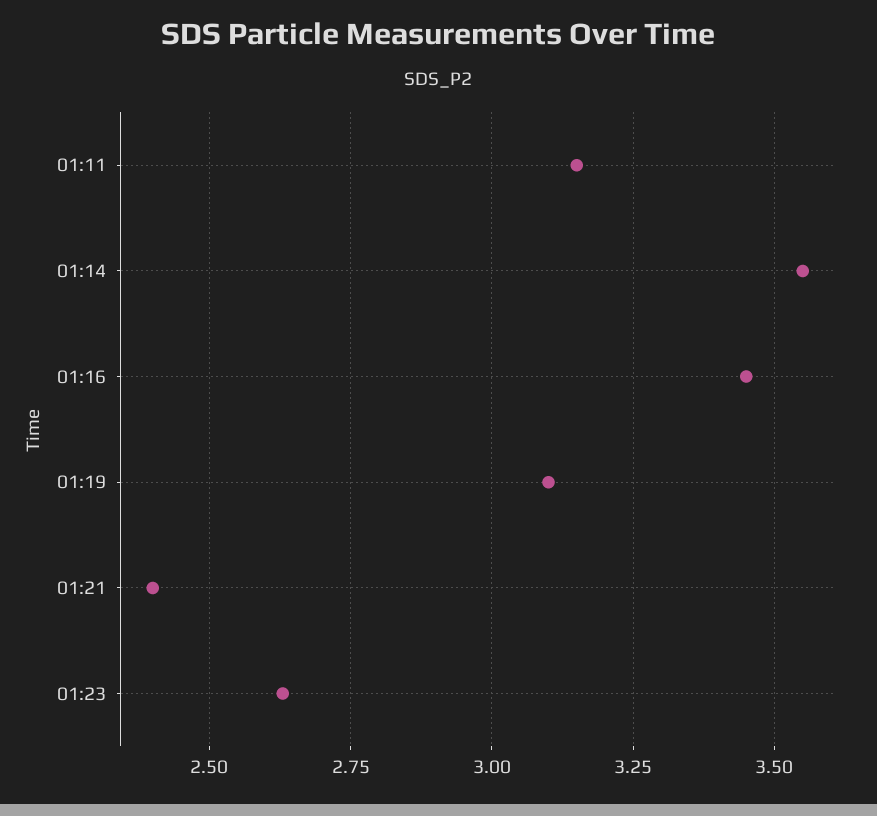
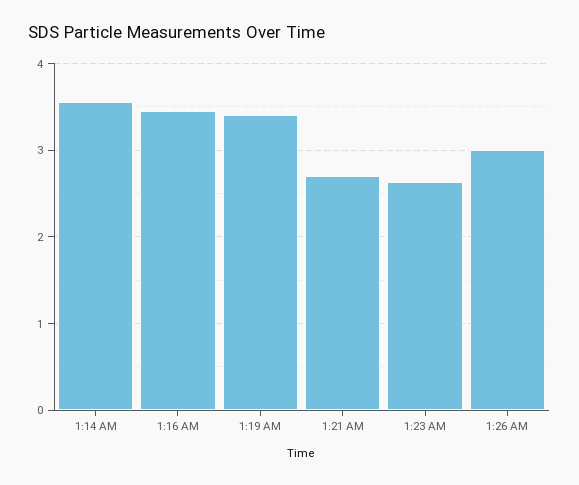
01:11: 3.15 -> none
01:19: 3.1 -> 3.4
01:21: 2.4 -> 2.7
1:26 AM: none -> 3

